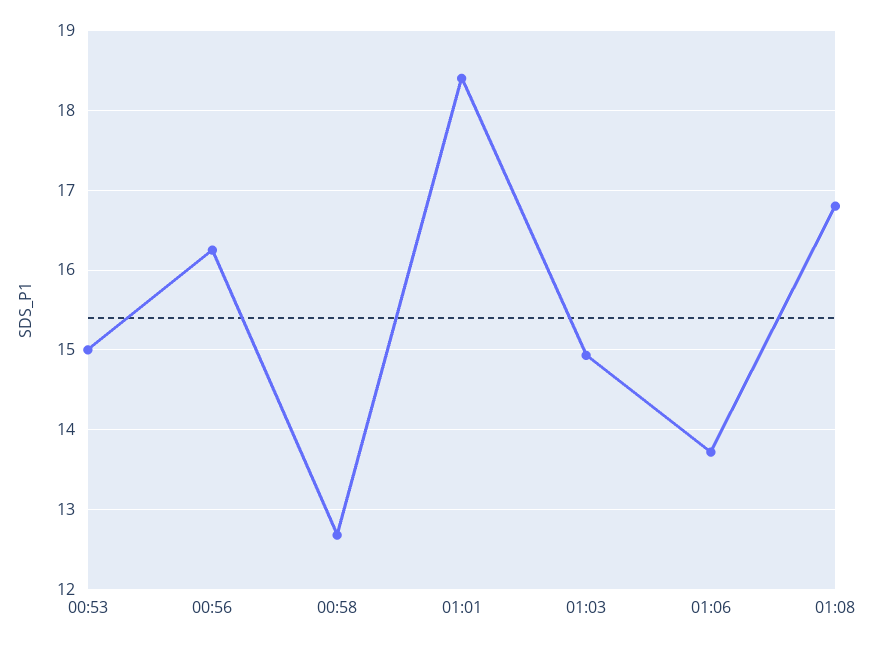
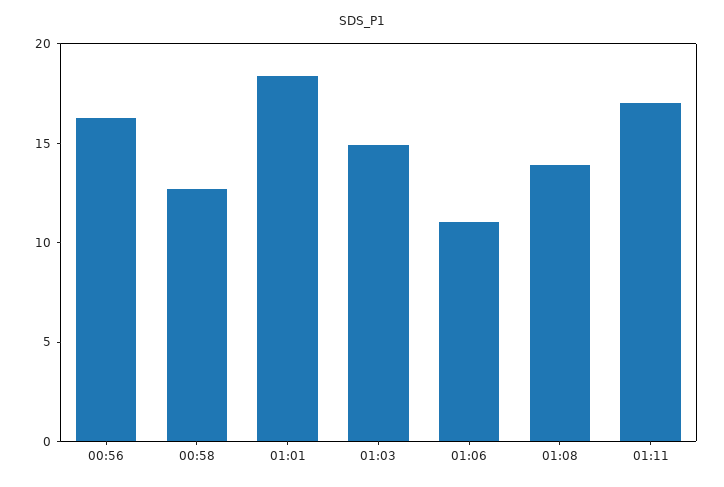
00:53: 15 -> none
01:06: 13.7 -> 11
01:08: 16.8 -> 14
01:11: none -> 17

